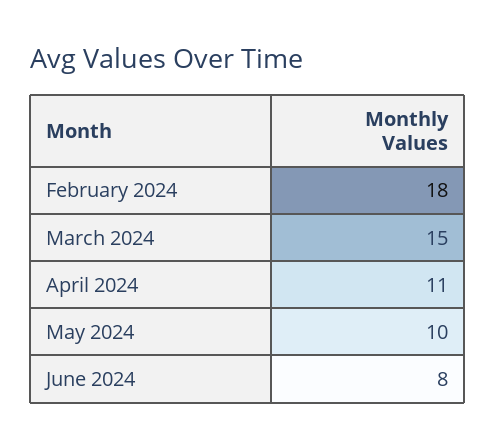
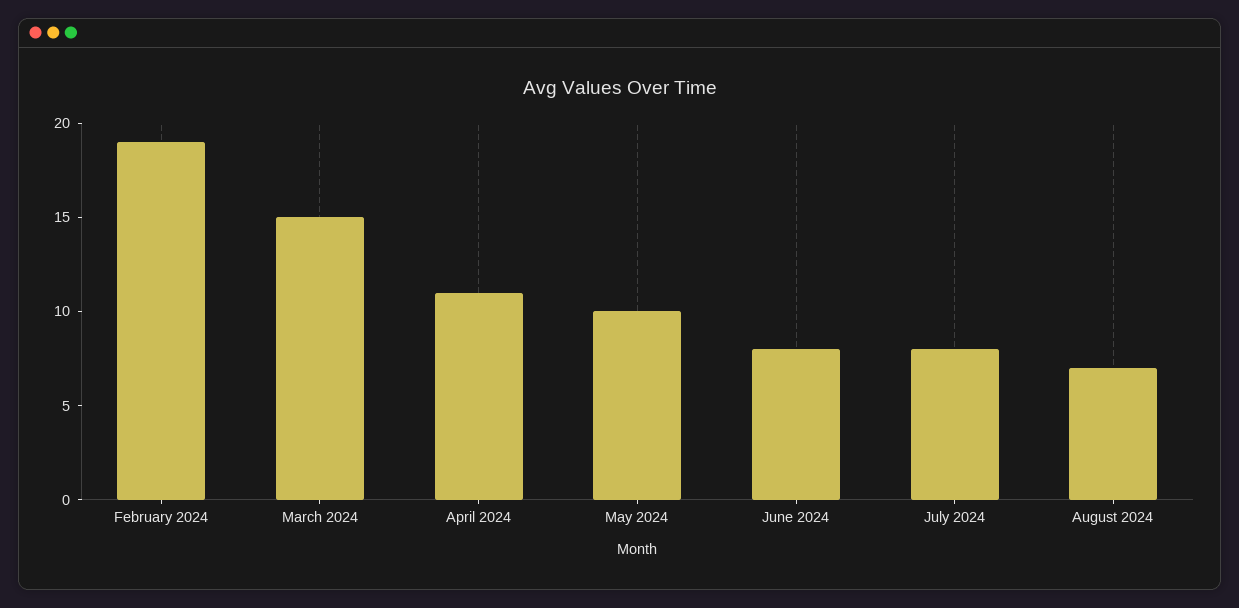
February 2024: 18 -> 19
July 2024: none -> 8
August 2024: none -> 7

